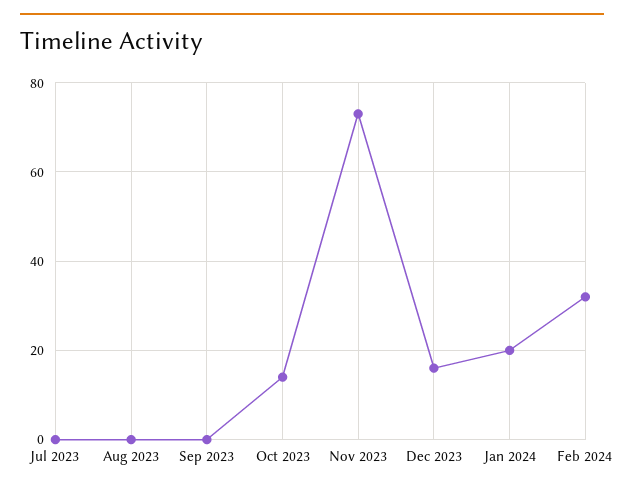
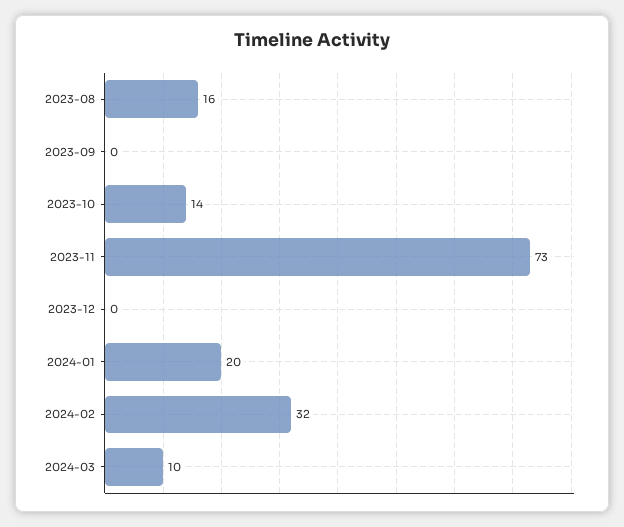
Jul 2023: 0 -> none
Aug 2023: 0 -> 16
Dec 2023: 15 -> 0
2024-03: none -> 10

